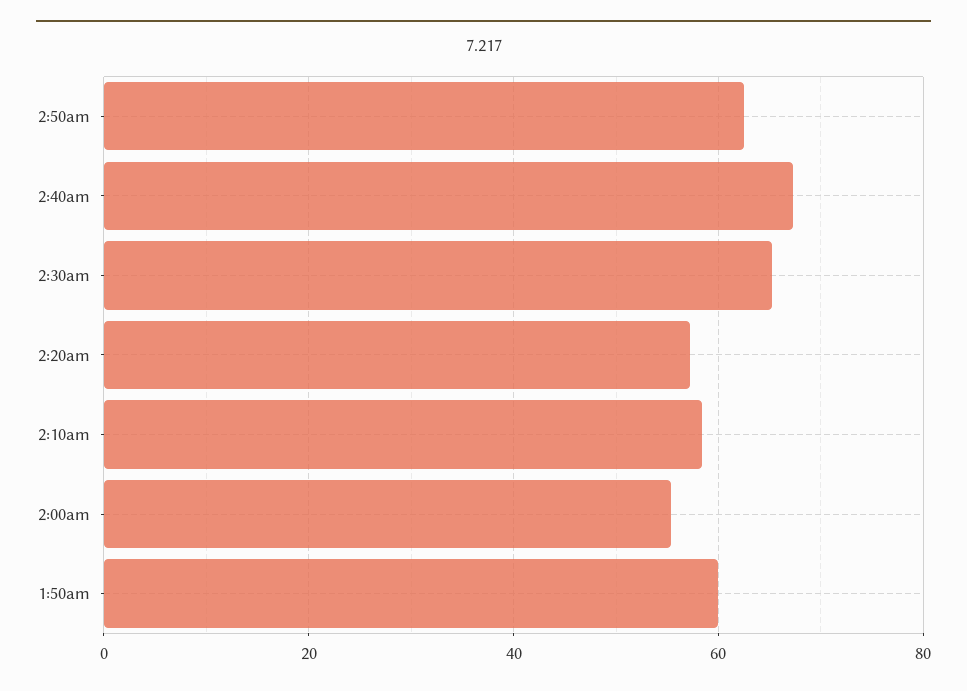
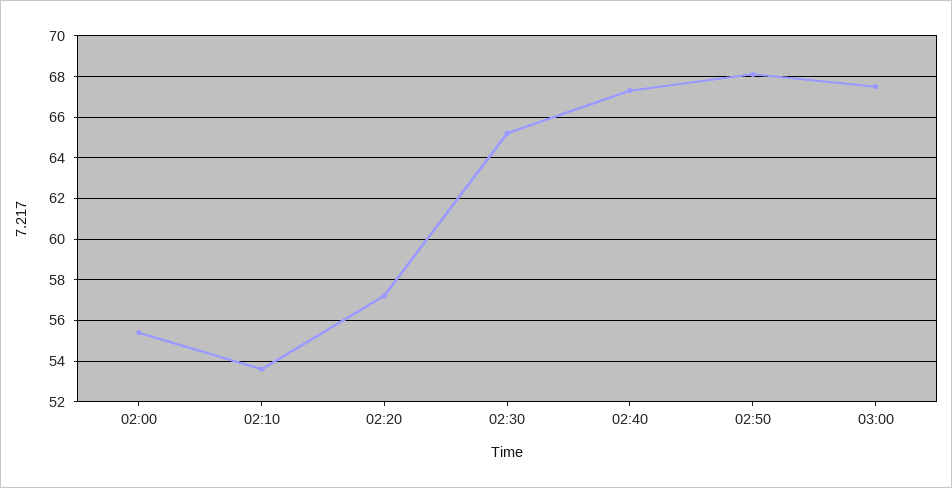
2:50am: 62 -> 68
2:10am: 58 -> 53.5
1:50am: 60 -> none
03:00: none -> 67.5

